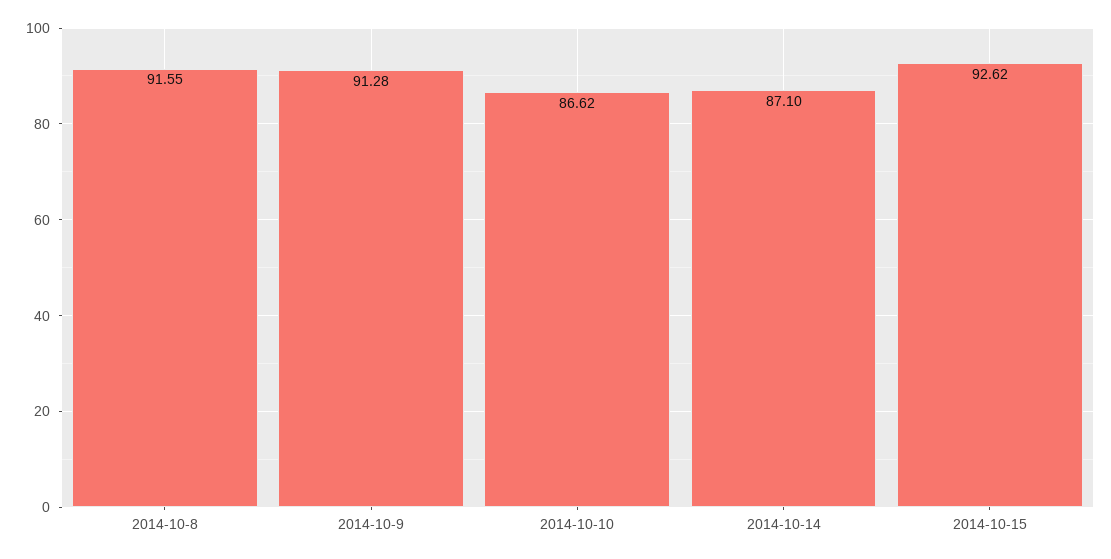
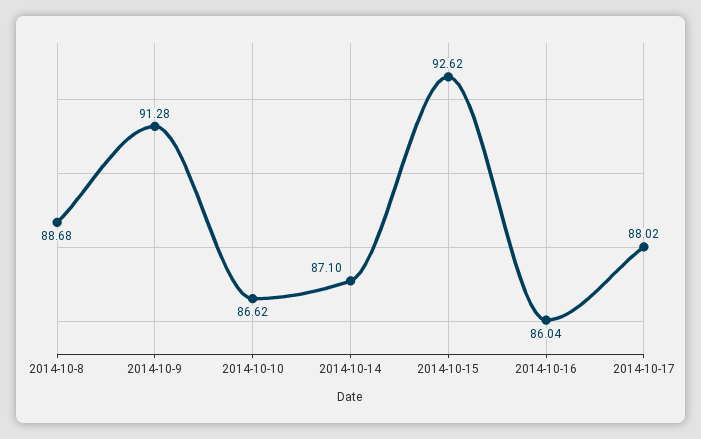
2014-10-8: 91.55 -> 88.68
2014-10-16: none -> 86.04
2014-10-17: none -> 88.02

